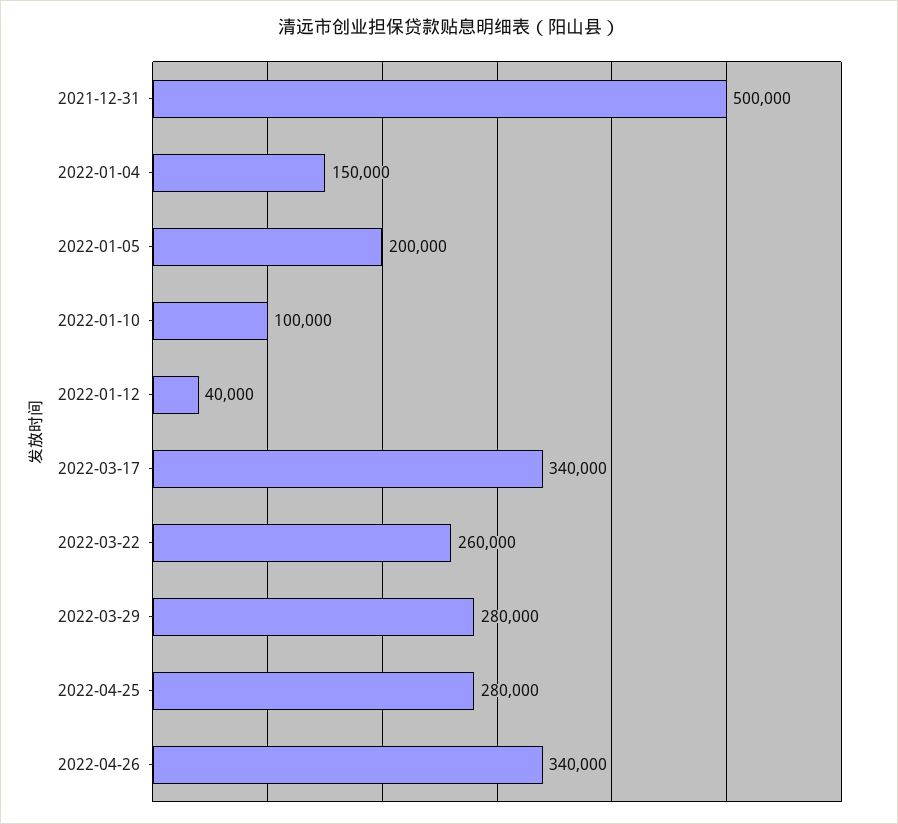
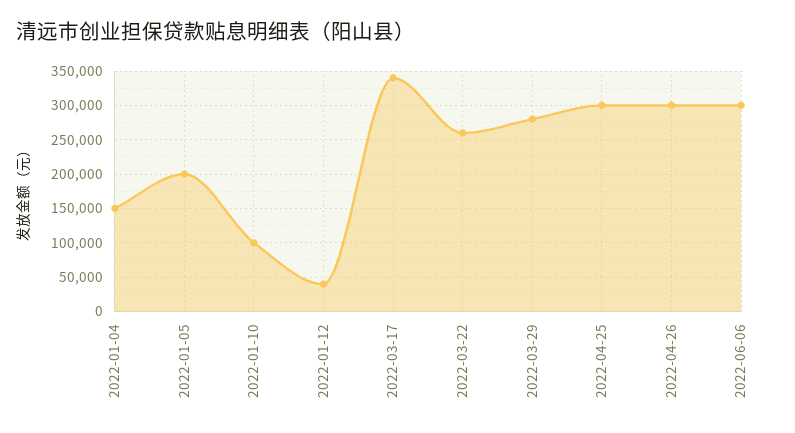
2021-12-31: 500000 -> none
2022-04-25: 280000 -> 300000
2022-04-26: 340000 -> 300000
2022-06-06: none -> 300000

